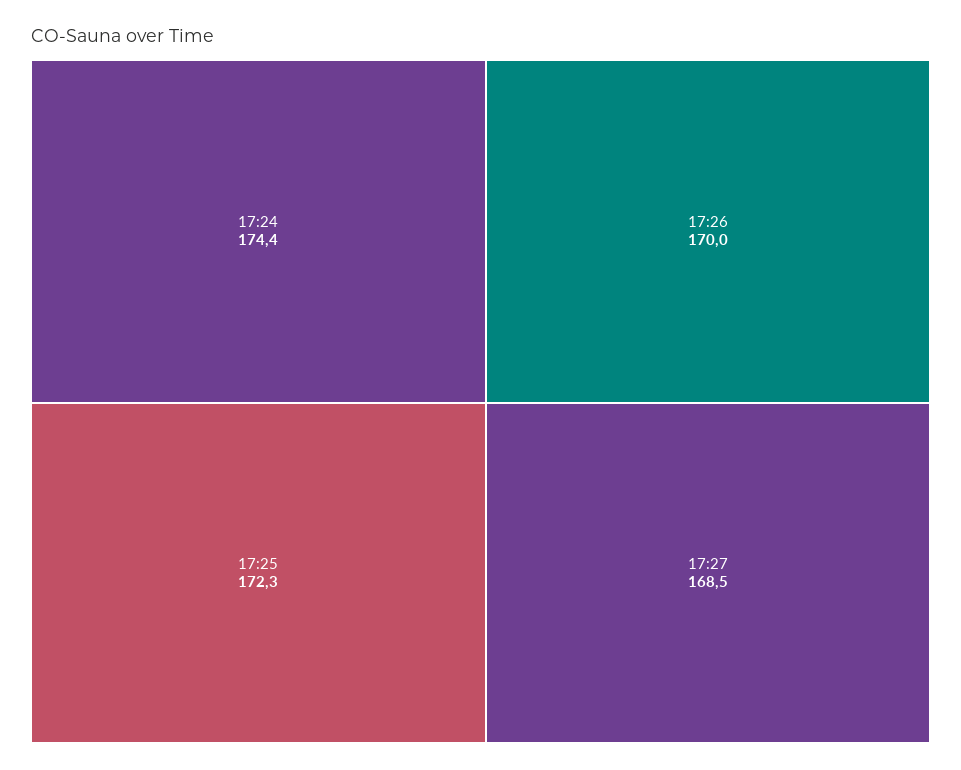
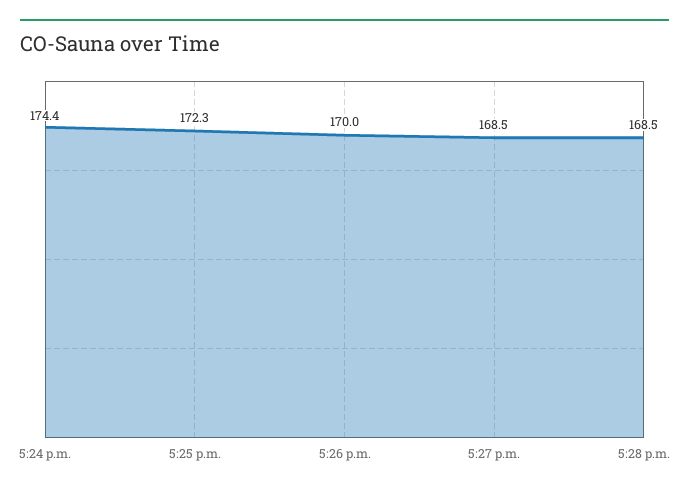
5:28 p.m.: none -> 168.5

